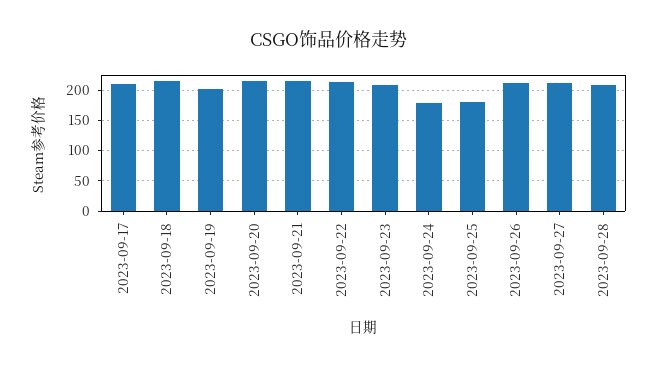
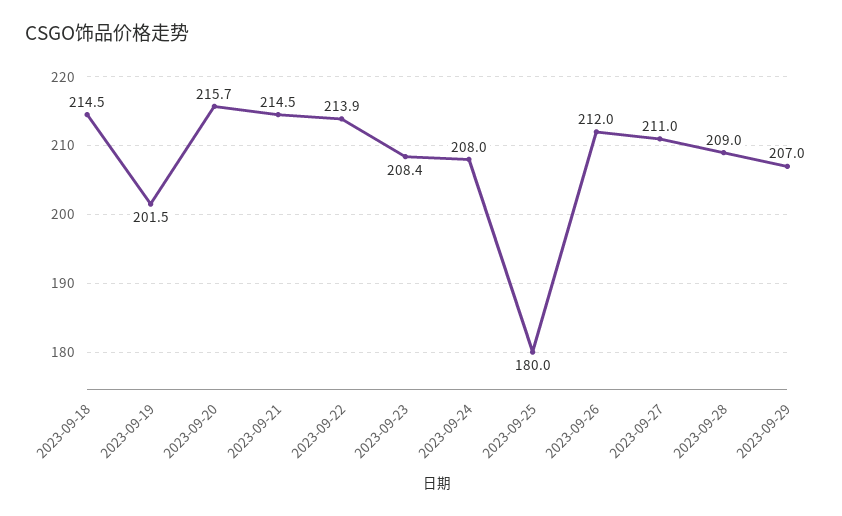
2023-09-17: 210 -> none
2023-09-24: 180 -> 208
2023-09-29: none -> 207

